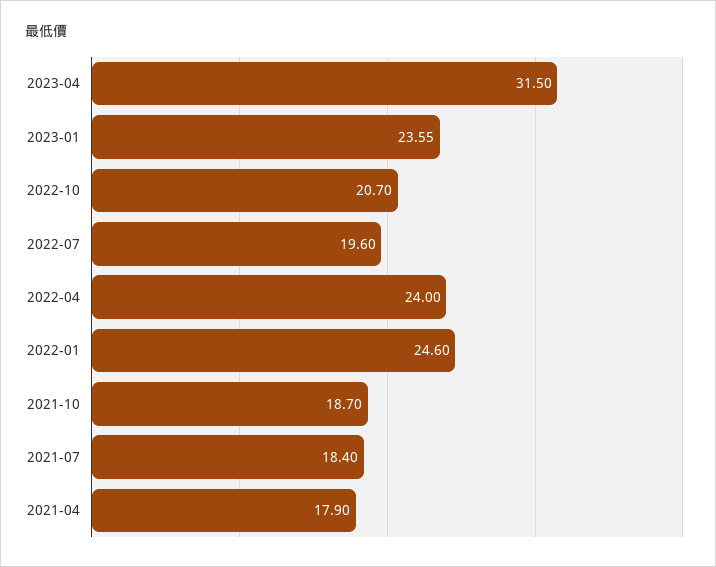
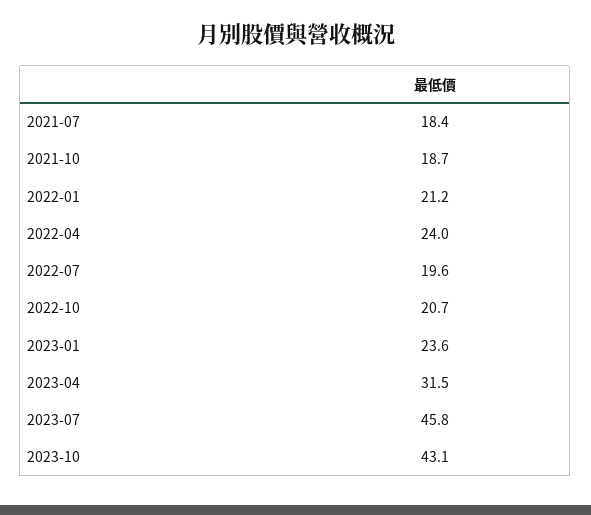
2022-01: 24.6 -> 21.2
2021-04: 17.9 -> none
2023-07: none -> 45.8
2023-10: none -> 43.1

